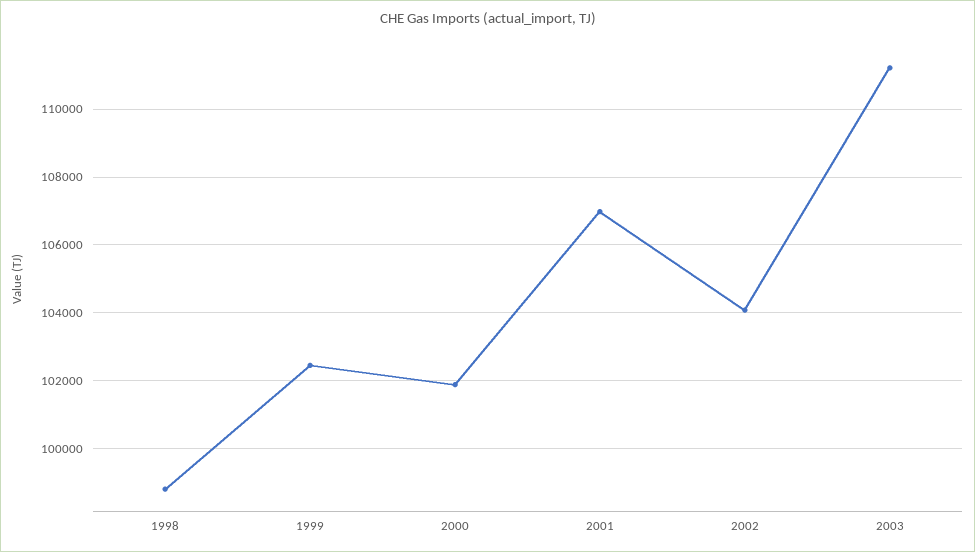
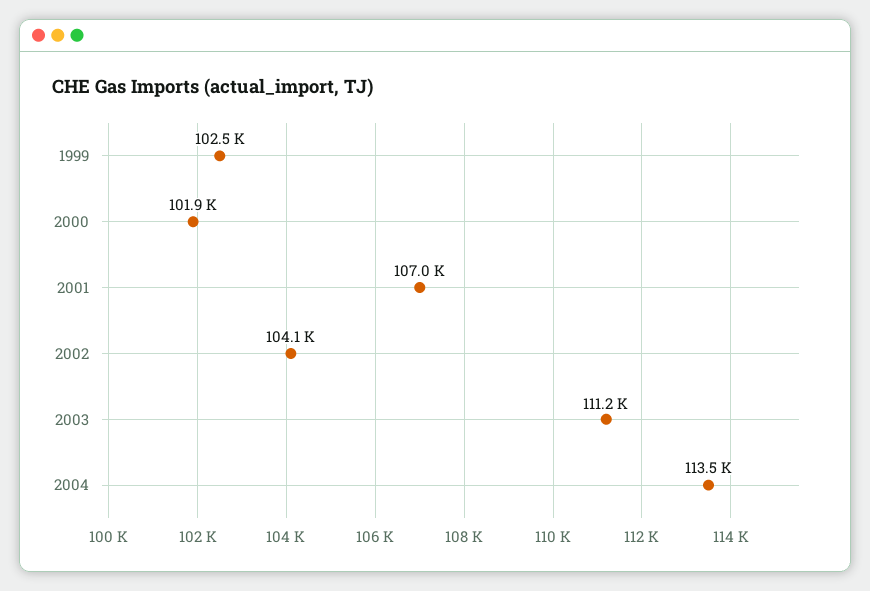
1998: 98800 -> none
2004: none -> 113500

